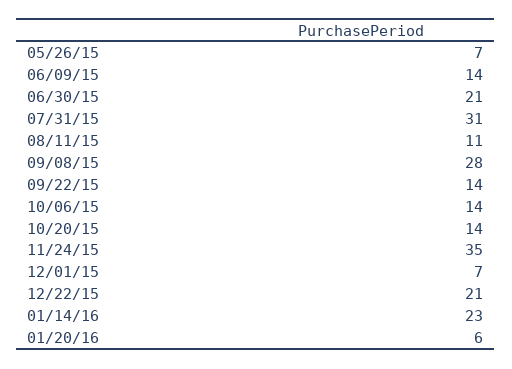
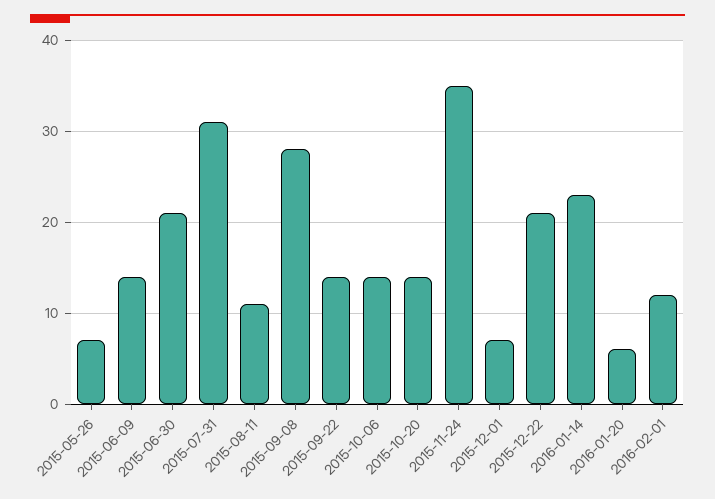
2016-02-01: none -> 12

